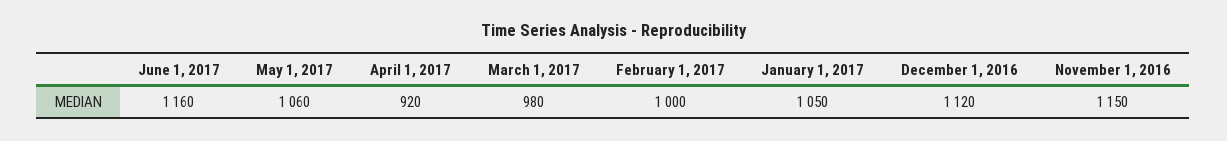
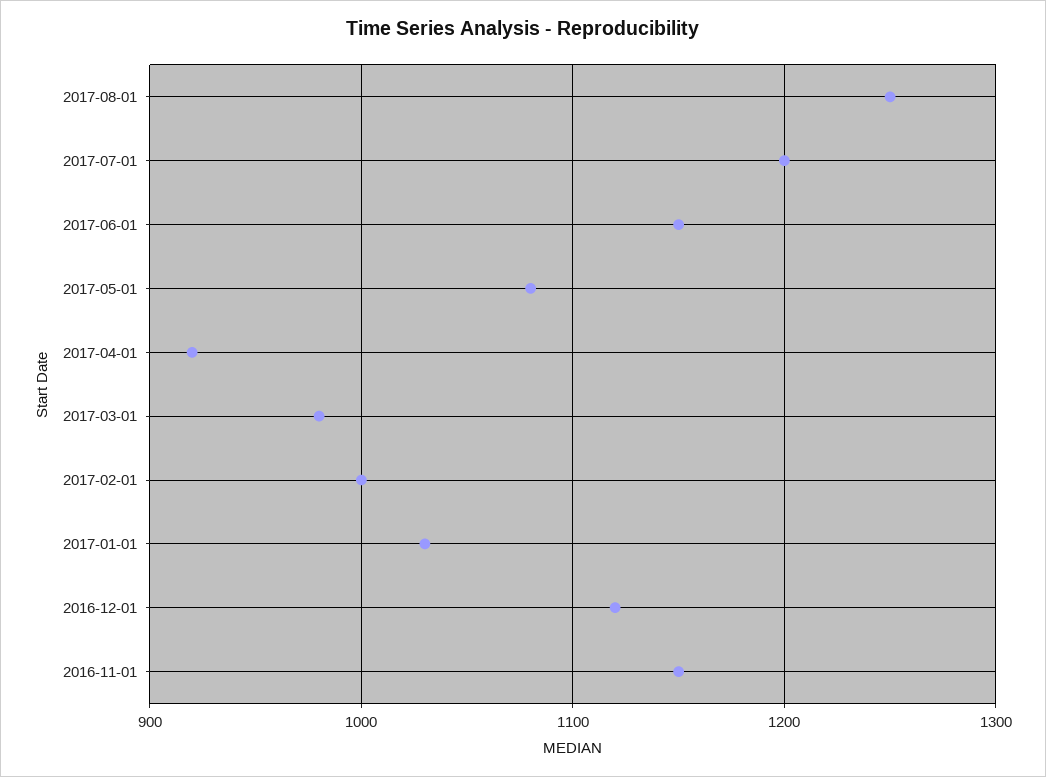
June 1, 2017: 1160 -> 1150
May 1, 2017: 1060 -> 1080
January 1, 2017: 1050 -> 1030
2017-08-01: none -> 1250
2017-07-01: none -> 1200

